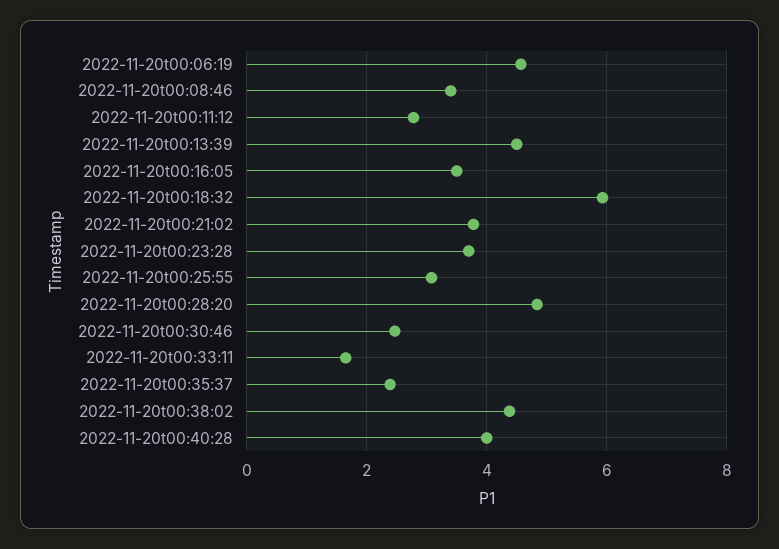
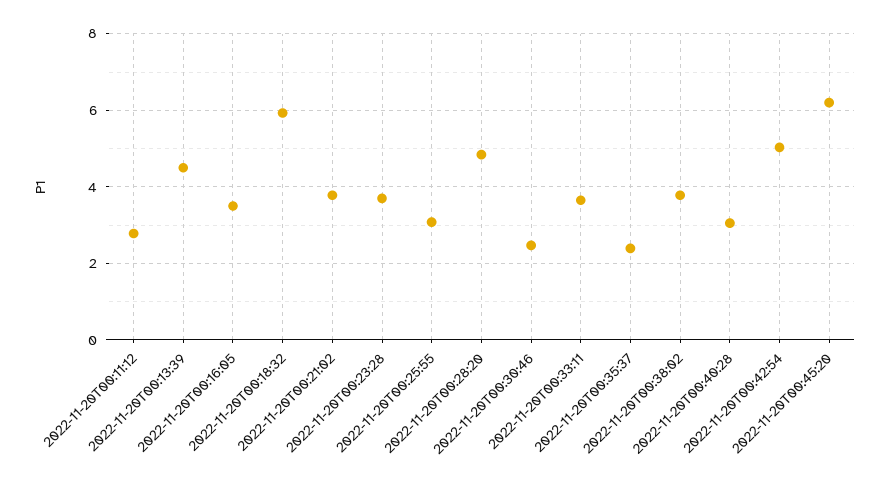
2022-11-20t00:06:19: 4.6 -> none
2022-11-20t00:08:46: 3.4 -> none
2022-11-20t00:33:11: 1.6 -> 3.6
2022-11-20t00:38:02: 4.4 -> 3.8
2022-11-20t00:40:28: 4 -> 3
2022-11-20T00:42:54: none -> 5
2022-11-20T00:45:20: none -> 6.2

